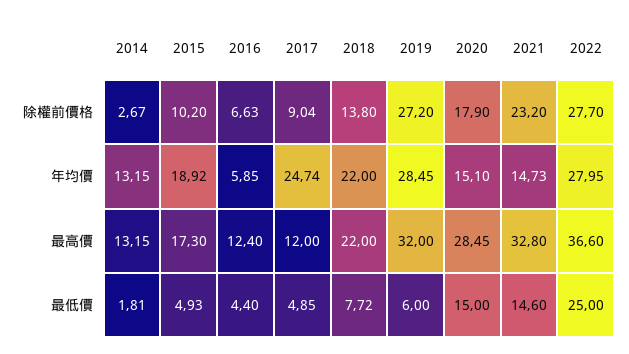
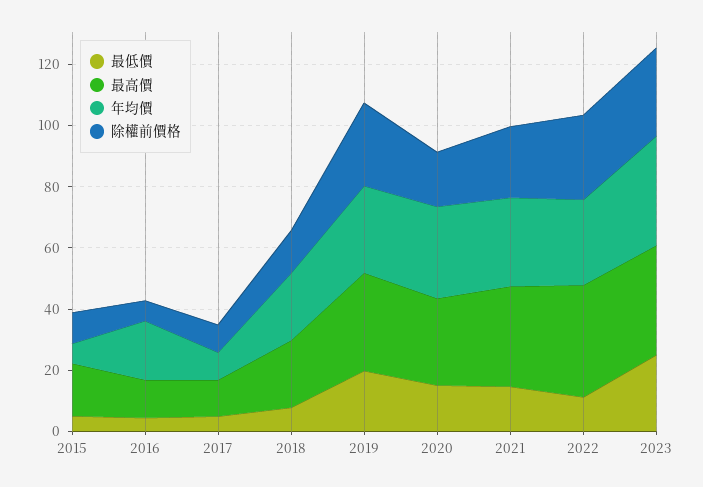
除權前價格, 2014: 2.67 -> none
年均價, 2014: 13.15 -> none
年均價, 2015: 18.92 -> 5
年均價, 2016: 5.85 -> 20
年均價, 2017: 24.74 -> 10
年均價, 2020: 15.1 -> 30
年均價, 2021: 14.73 -> 30
最高價, 2014: 13.15 -> none
最低價, 2014: 1.81 -> none
最低價, 2019: 6 -> 20
最低價, 2022: 25 -> 10
最低價, 2023: none -> 25
最高價, 2023: none -> 35
年均價, 2023: none -> 35
除權前價格, 2023: none -> 30

